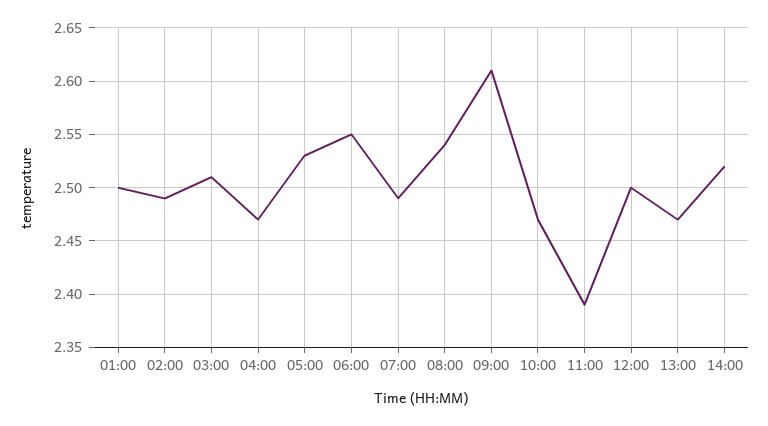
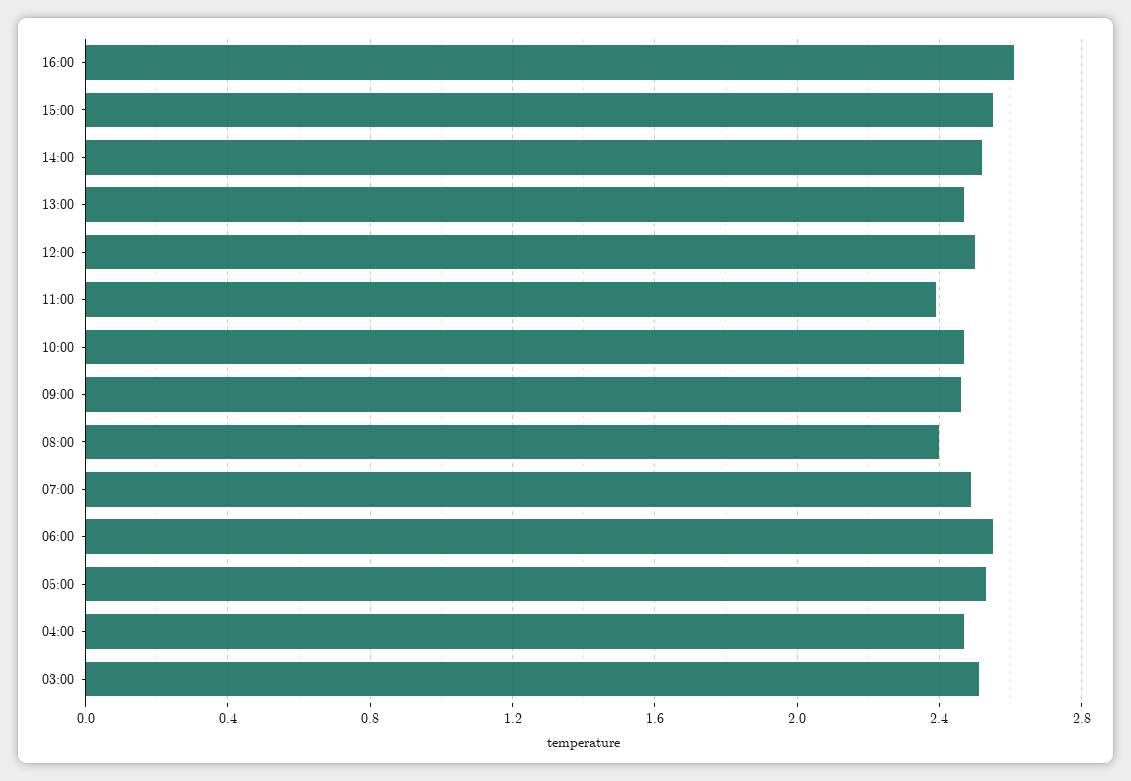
01:00: 2.5 -> none
02:00: 2.49 -> none
08:00: 2.54 -> 2.4
09:00: 2.61 -> 2.45
16:00: none -> 2.6
15:00: none -> 2.55

